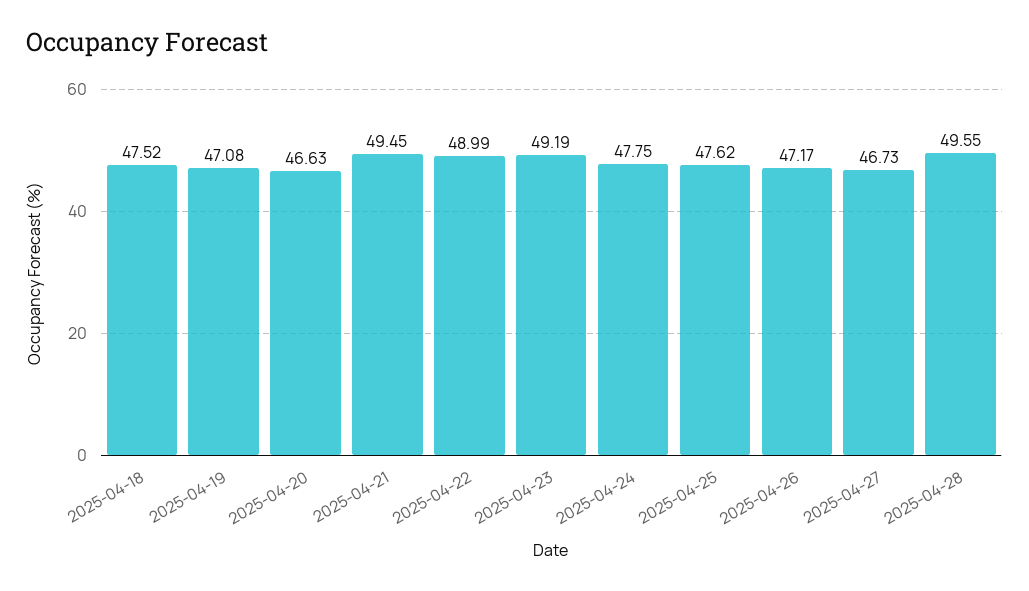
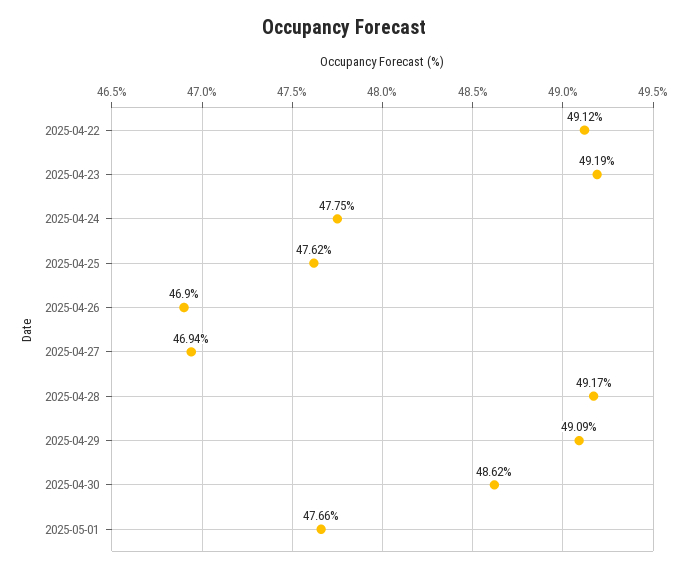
2025-04-18: 47.52 -> none
2025-04-19: 47.08 -> none
2025-04-20: 46.63 -> none
2025-04-21: 49.45 -> none
2025-04-22: 48.99 -> 49.12
2025-04-26: 47.17 -> 46.9
2025-04-27: 46.73 -> 46.94
2025-04-28: 49.55 -> 49.17
2025-04-29: none -> 49.09
2025-04-30: none -> 48.62
2025-05-01: none -> 47.66

